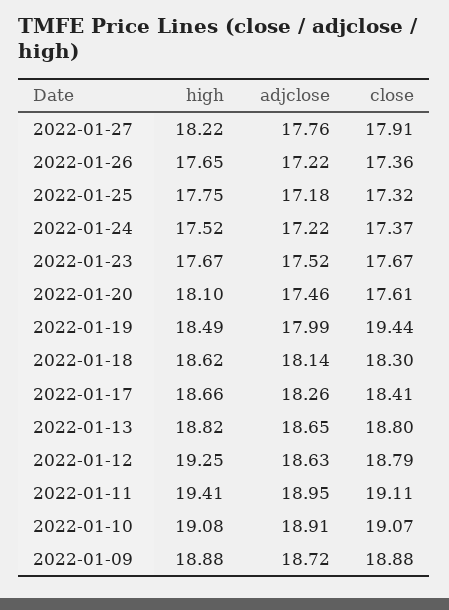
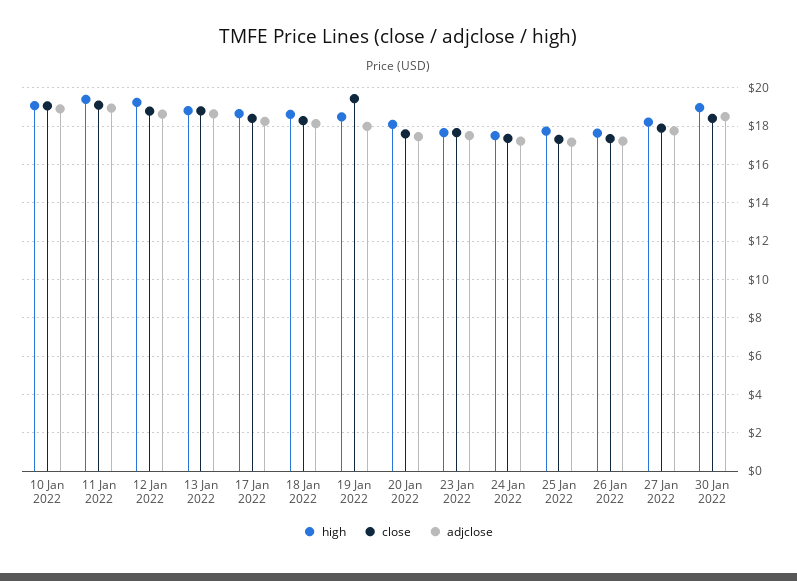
high, 2022-01-09: 18.88 -> none
adjclose, 2022-01-09: 18.72 -> none
close, 2022-01-09: 18.88 -> none
high, 30 Jan 2022: none -> 19
close, 30 Jan 2022: none -> 18.5
adjclose, 30 Jan 2022: none -> 18.5

